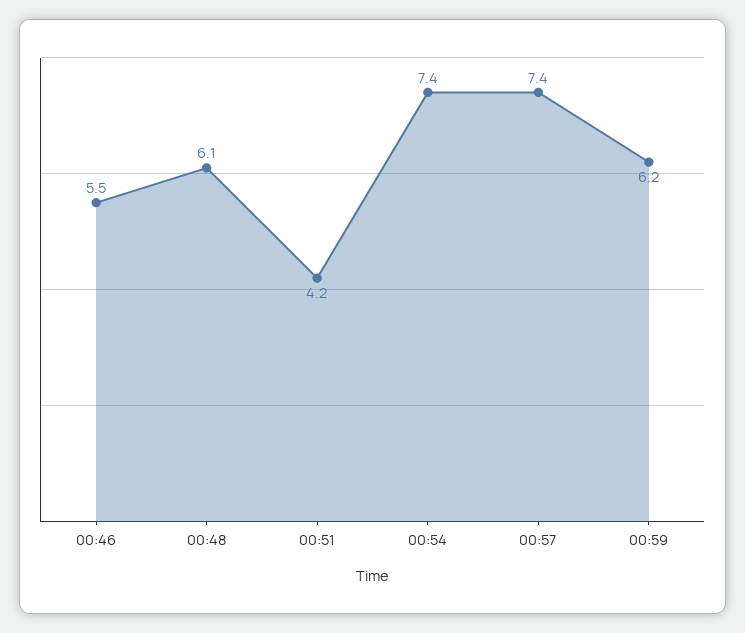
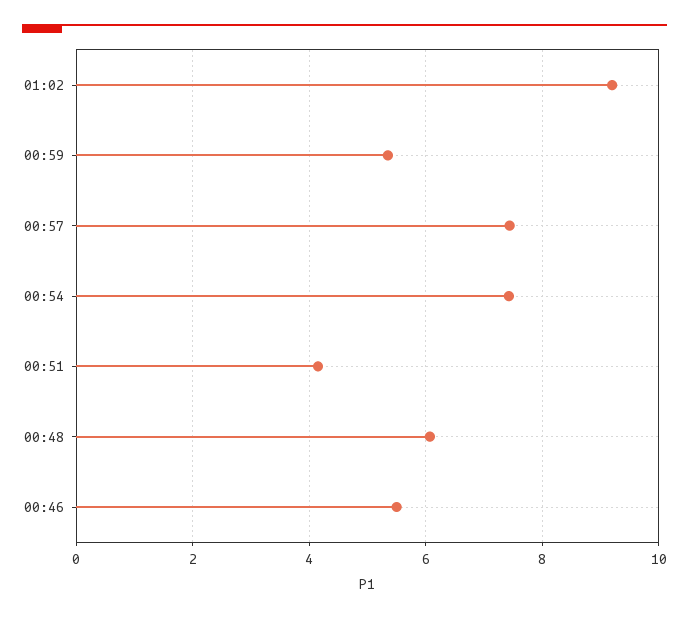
00:59: 6.2 -> 5.4
01:02: none -> 9.2

